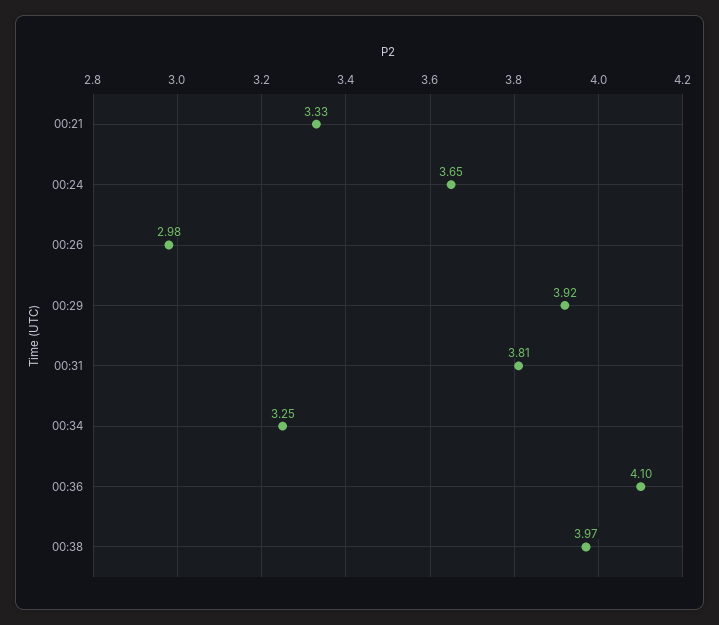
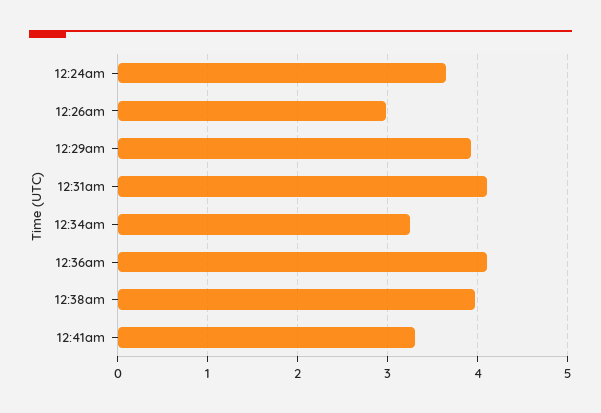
00:21: 3.33 -> none
00:31: 3.81 -> 4.1
12:41am: none -> 3.3

